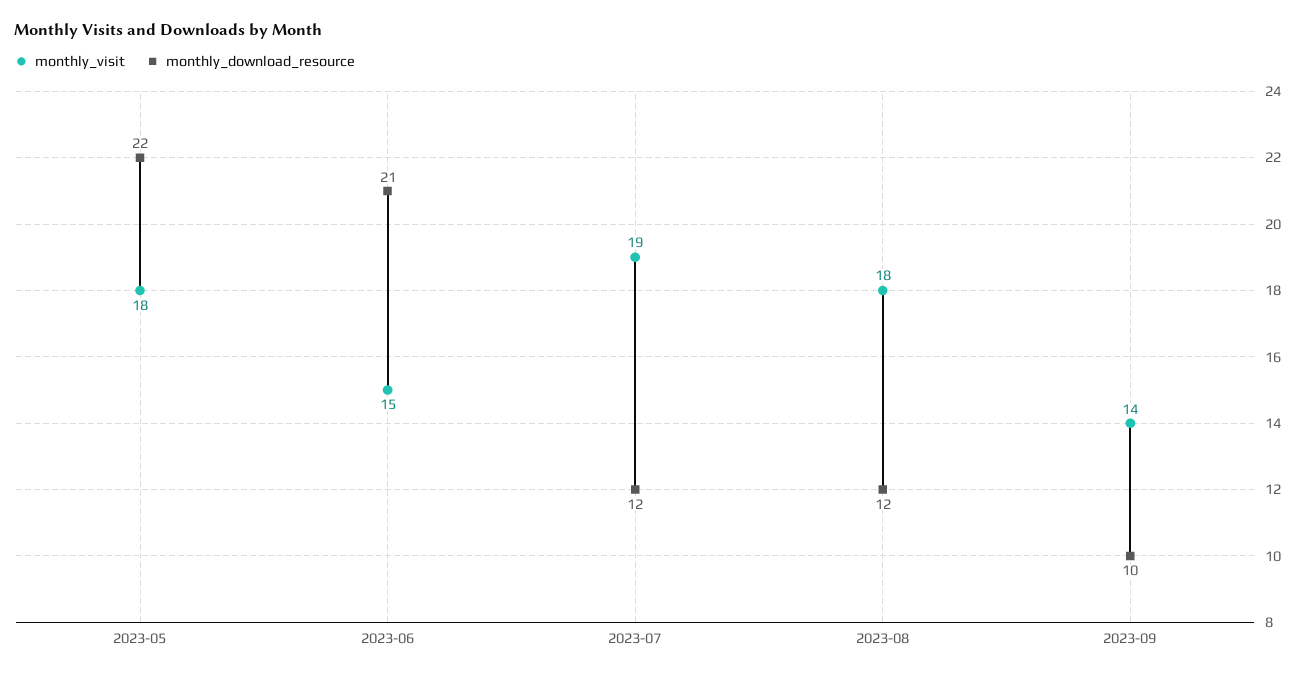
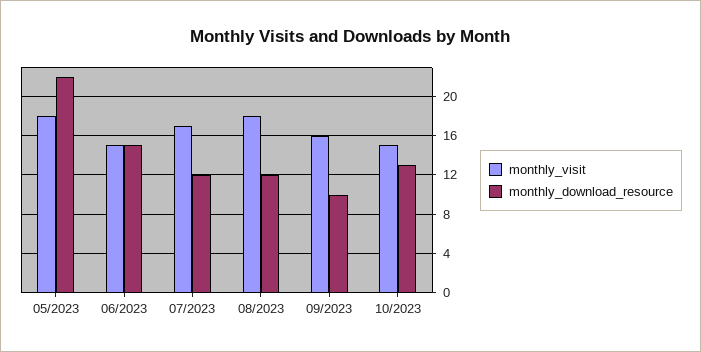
monthly_download_resource, 2023-06: 21 -> 15
monthly_visit, 2023-07: 19 -> 17
monthly_visit, 2023-09: 14 -> 16
monthly_visit, 10/2023: none -> 15
monthly_download_resource, 10/2023: none -> 13

